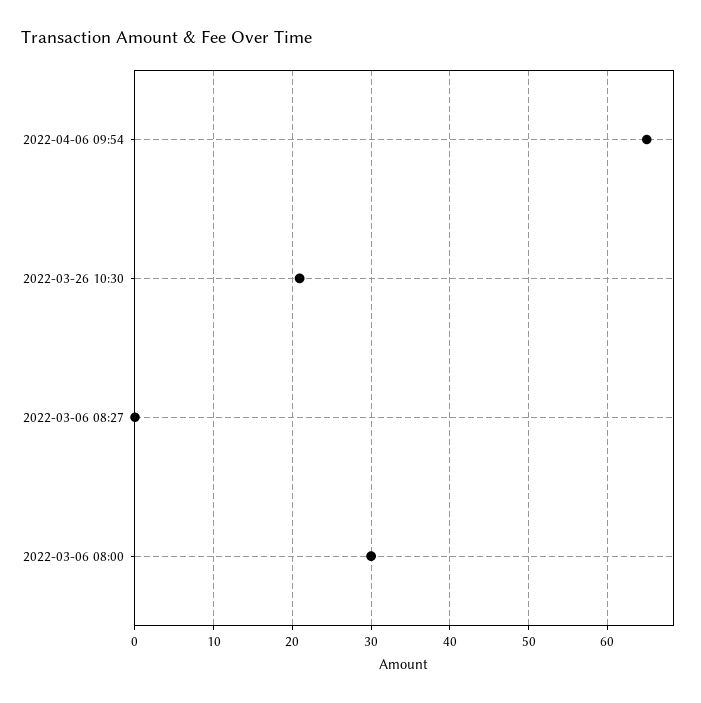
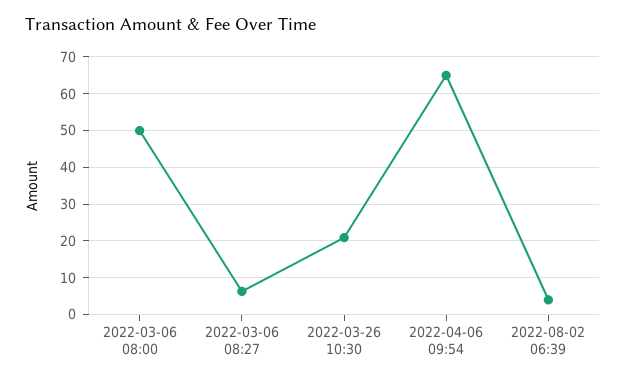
2022-03-06 08:27: 0 -> 6
2022-03-06 08:00: 30 -> 50
2022-08-02 06:39: none -> 4

